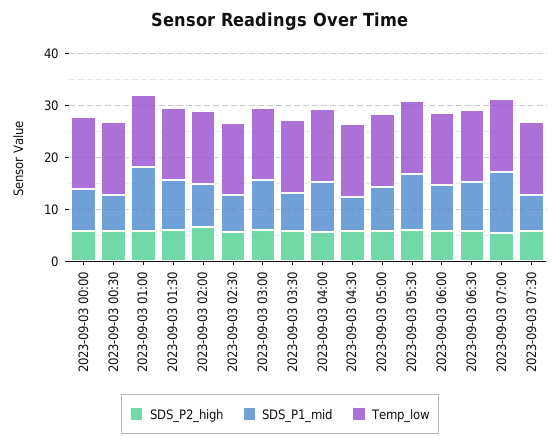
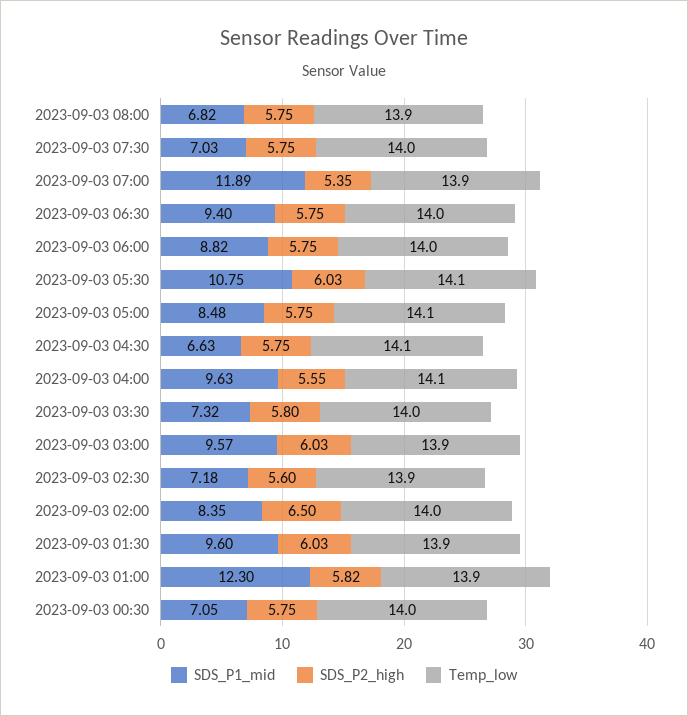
SDS_P2_high, 2023-09-03 00:00: 6 -> none
SDS_P1_mid, 2023-09-03 00:00: 8 -> none
Temp_low, 2023-09-03 00:00: 14 -> none
SDS_P1_mid, 2023-09-03 08:00: none -> 6.82
SDS_P2_high, 2023-09-03 08:00: none -> 5.75
Temp_low, 2023-09-03 08:00: none -> 13.9

